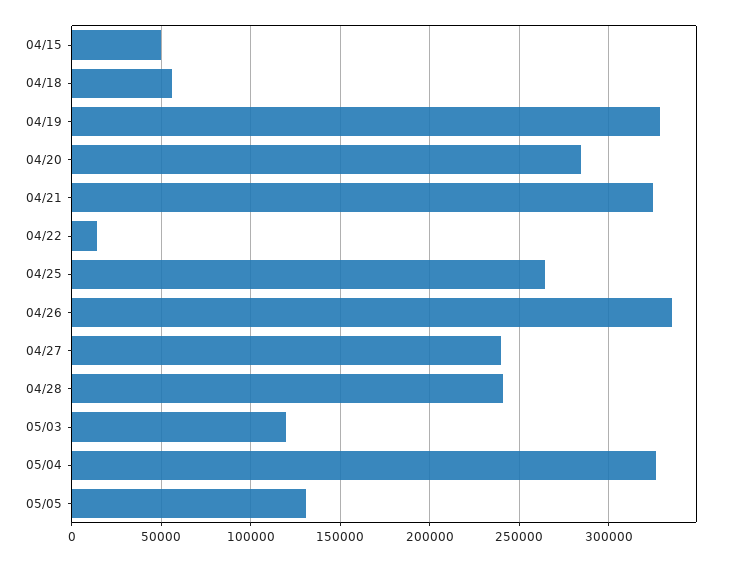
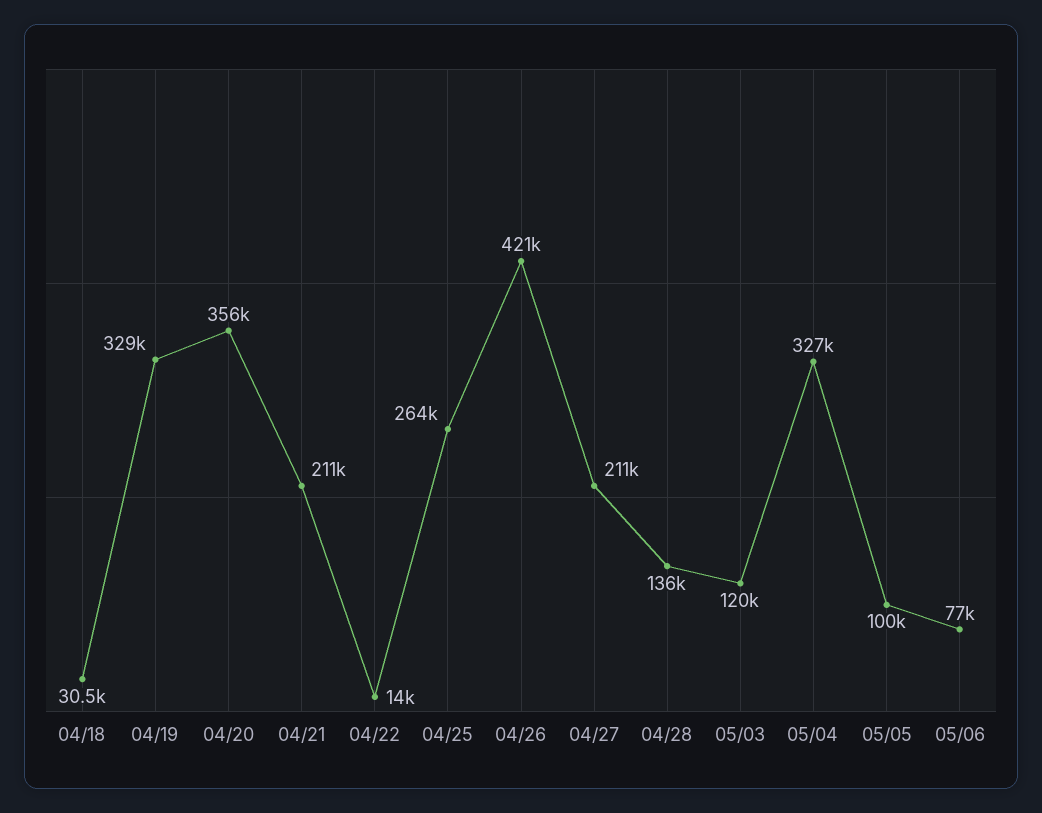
04/15: 50000 -> none
04/18: 55000 -> 30500
04/20: 285000 -> 356000
04/21: 325000 -> 211000
04/26: 335000 -> 421000
04/27: 240000 -> 211000
04/28: 240000 -> 136000
05/05: 130000 -> 100000
05/06: none -> 77000

